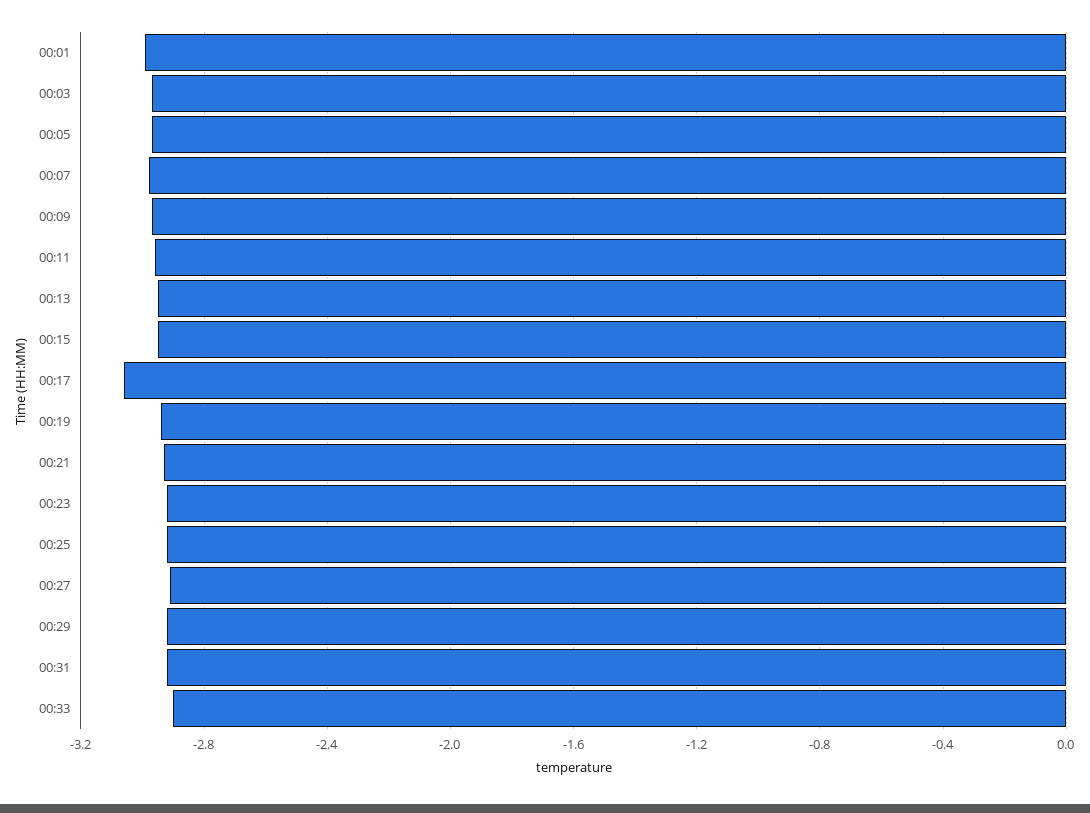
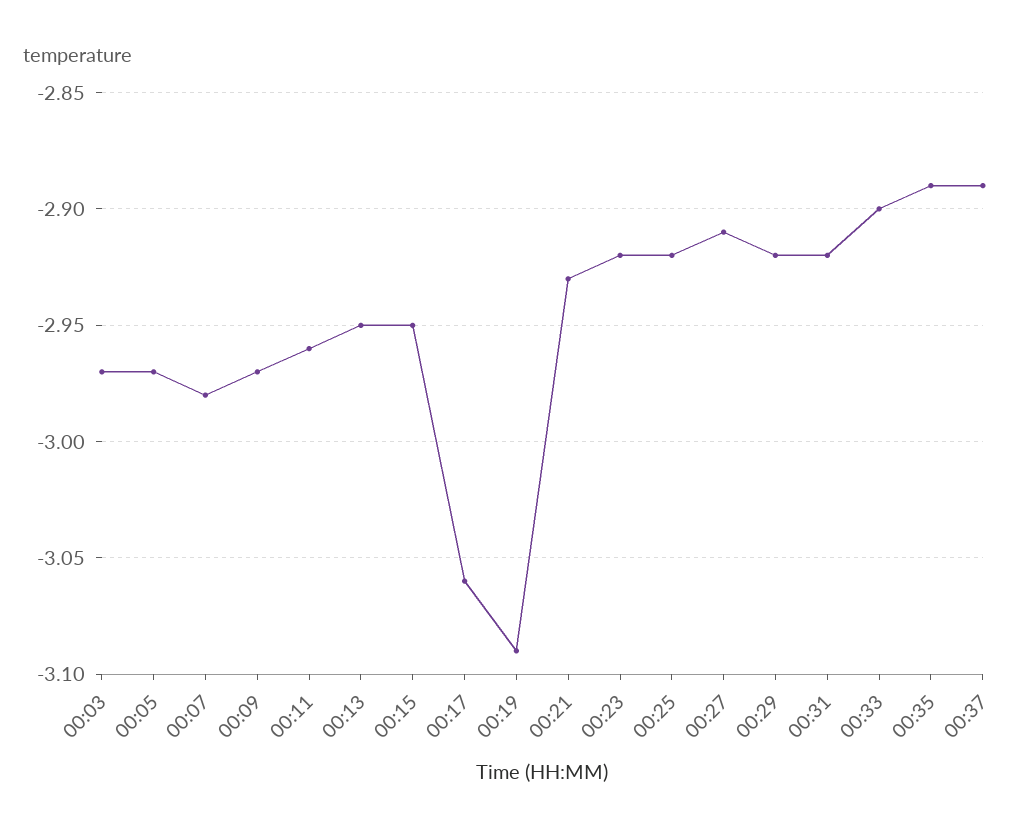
00:01: -3 -> none
00:19: -2.95 -> -3.09
00:35: none -> -2.89
00:37: none -> -2.89

